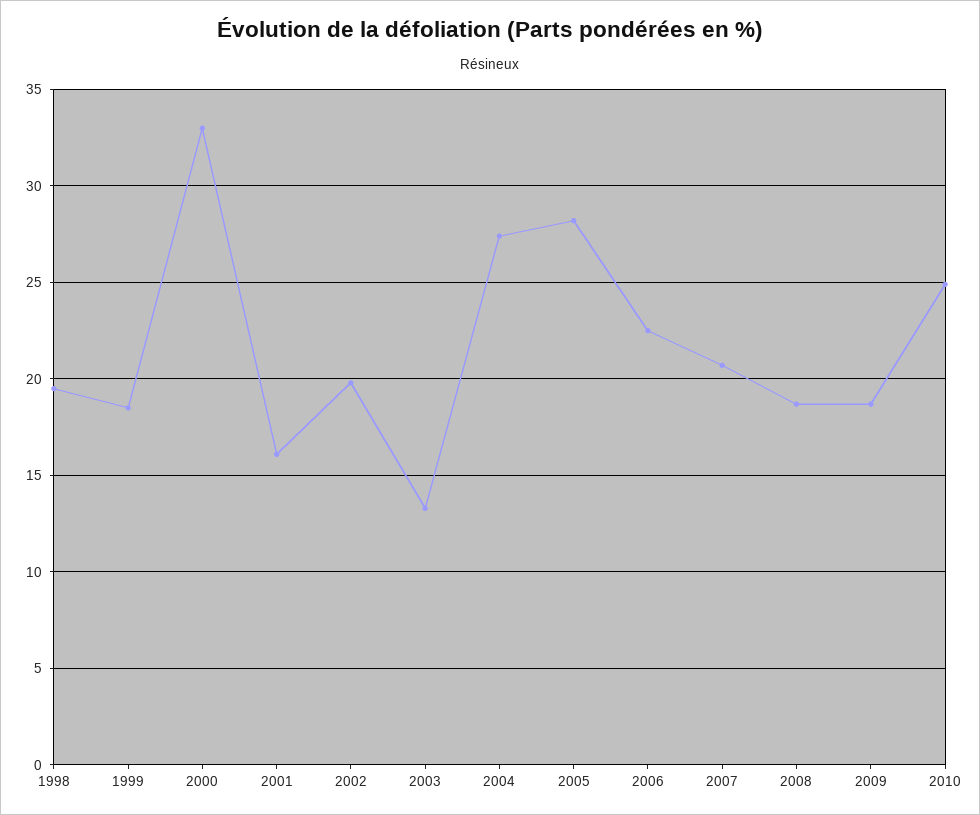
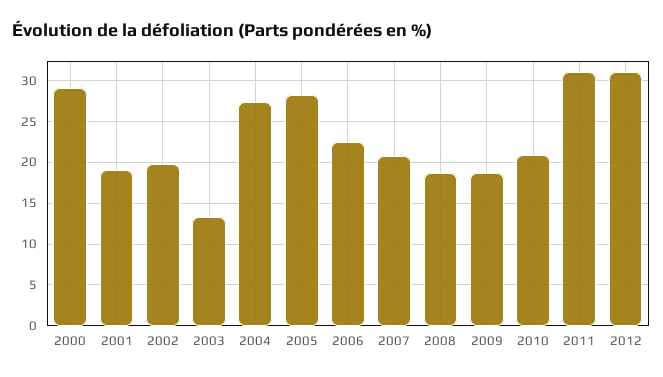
1998: 19.5 -> none
1999: 18.5 -> none
2000: 33 -> 29
2001: 16 -> 19
2010: 25 -> 21
2011: none -> 31
2012: none -> 31

